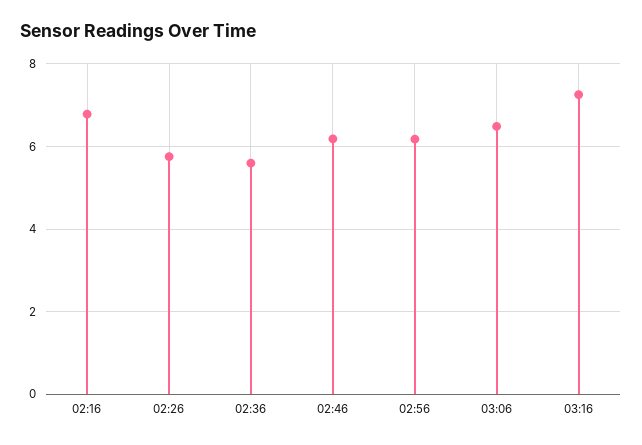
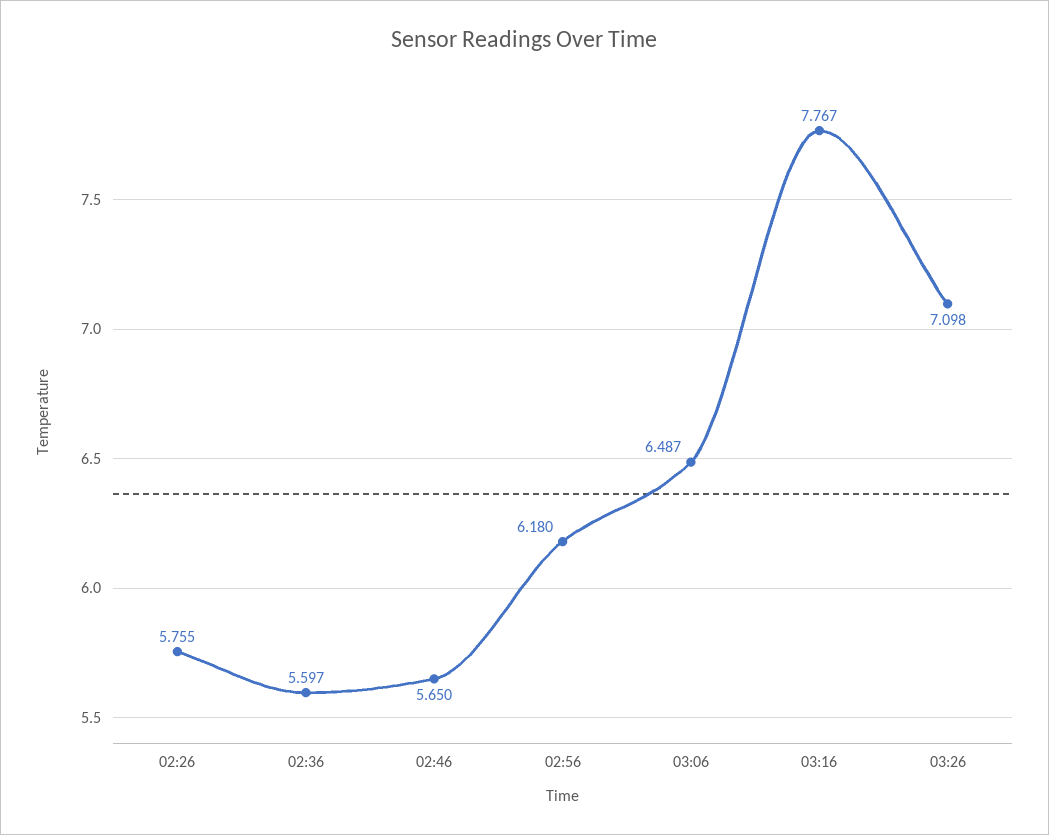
02:16: 6.8 -> none
02:46: 6.2 -> 5.65
03:16: 7.2 -> 7.767
03:26: none -> 7.098

